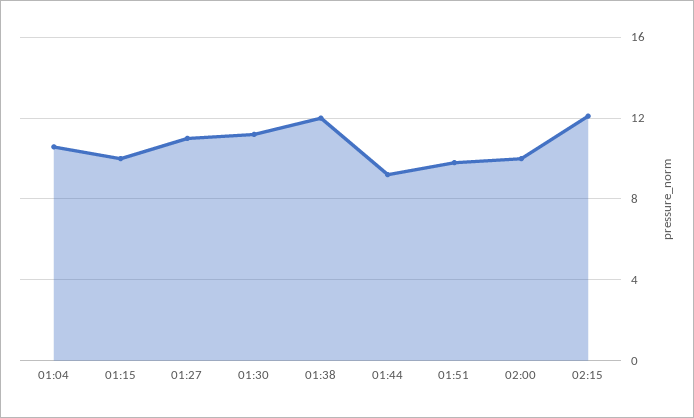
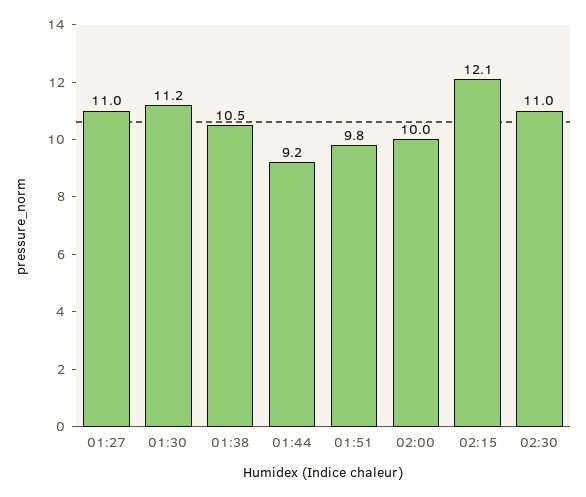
01:04: 10.5 -> none
01:15: 10 -> none
01:38: 12 -> 10.5
02:30: none -> 11

